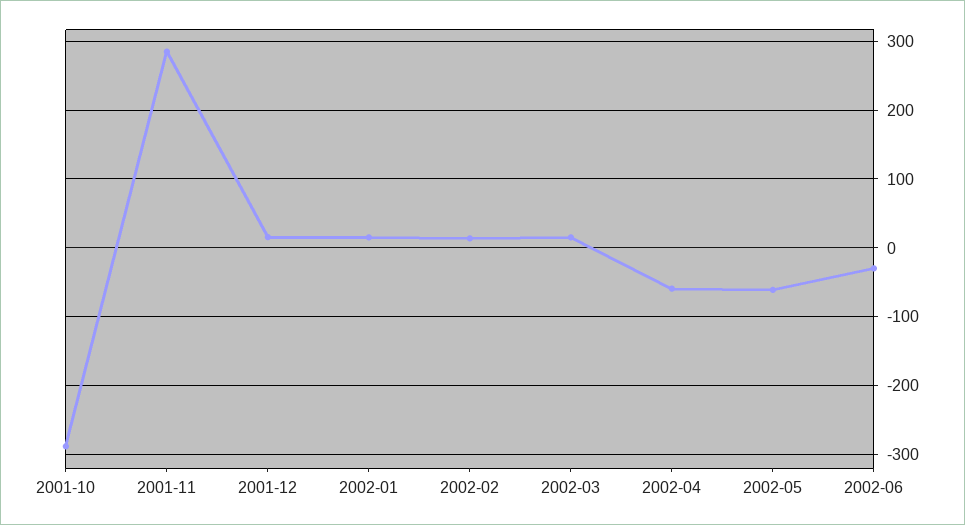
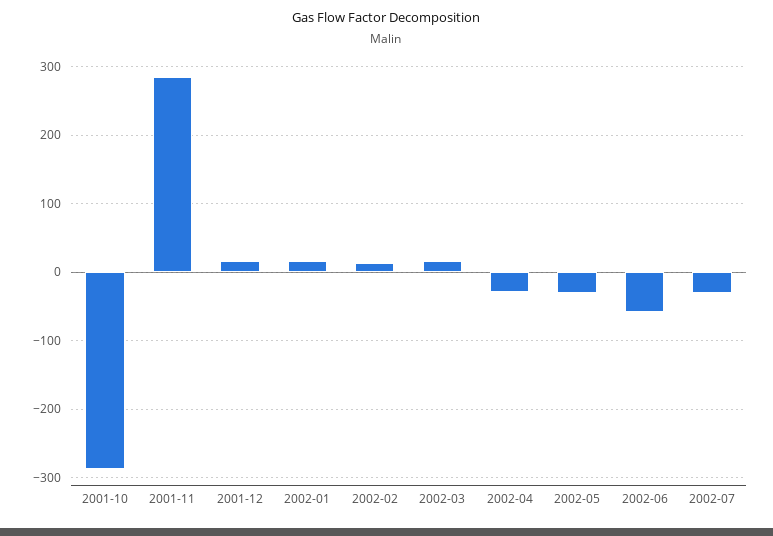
2002-04: -60 -> -30
2002-05: -60 -> -30
2002-06: -30 -> -60
2002-07: none -> -30

